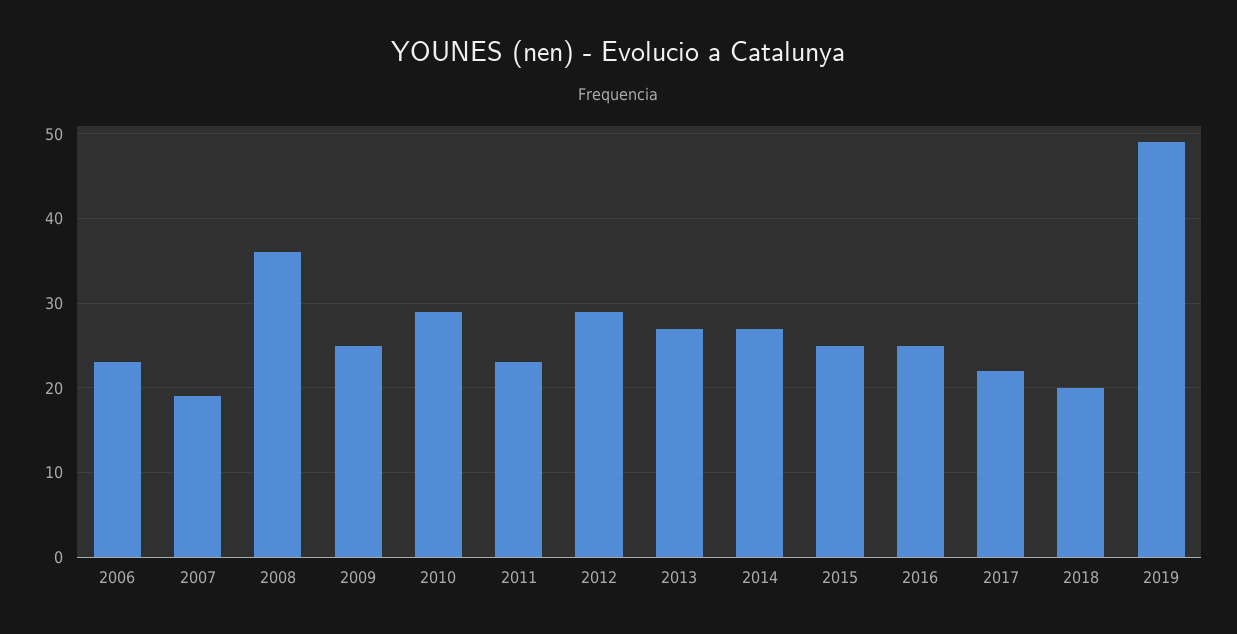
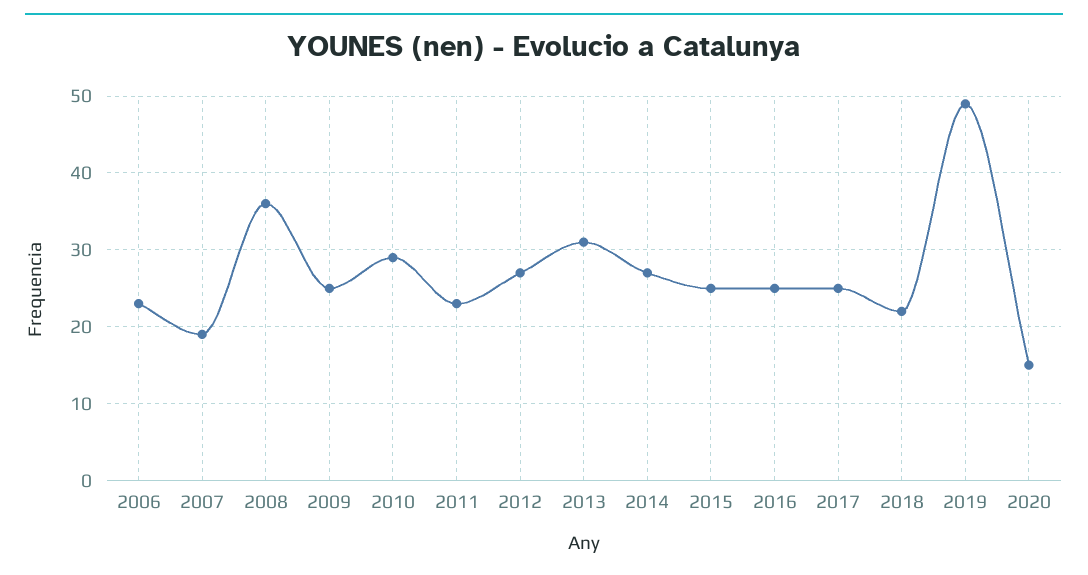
2012: 29 -> 27
2013: 27 -> 31
2017: 22 -> 25
2018: 20 -> 22
2020: none -> 15

